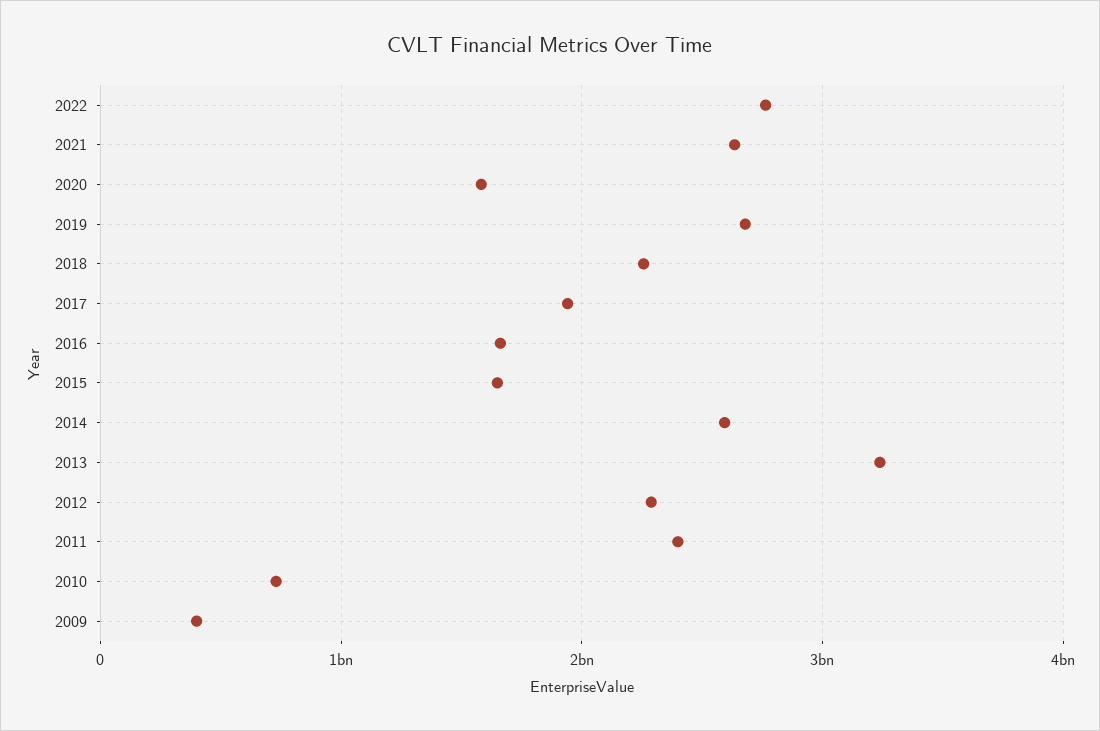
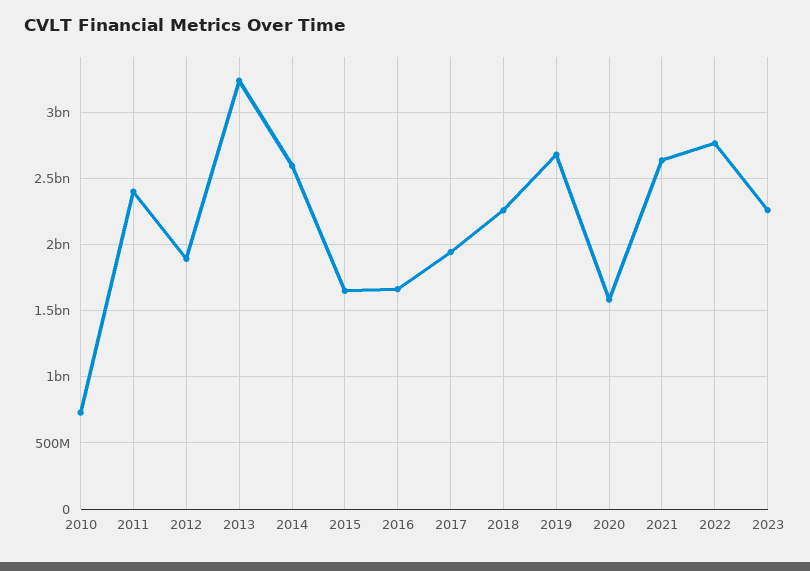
2012: 2300000000 -> 1900000000
2009: 400000000 -> none
2023: none -> 2250000000

